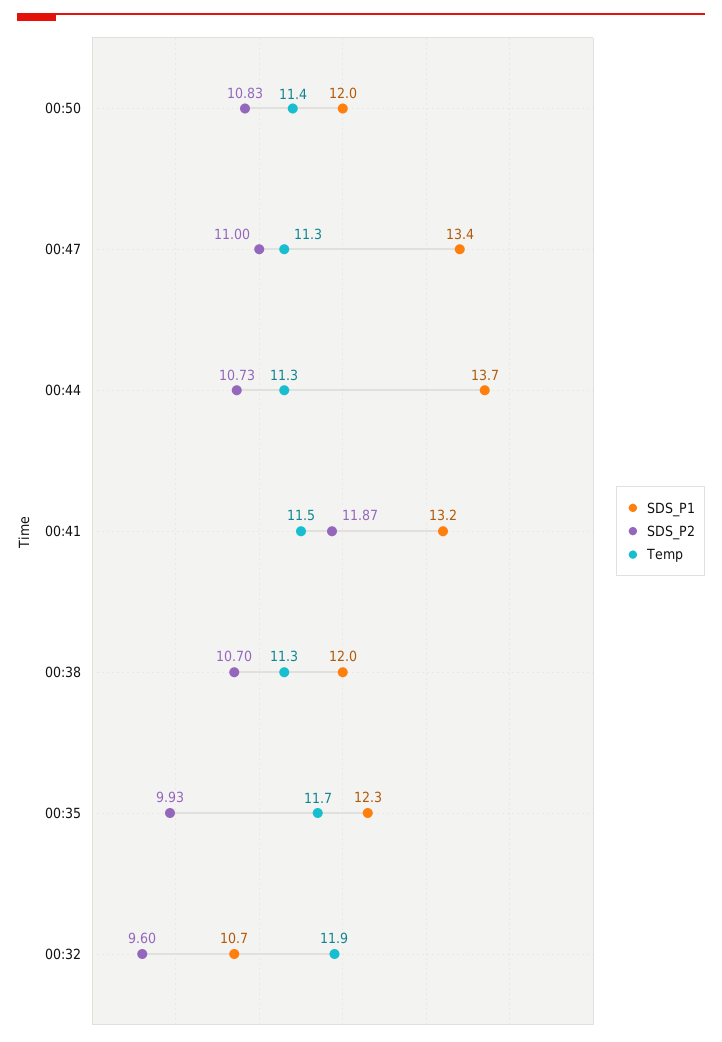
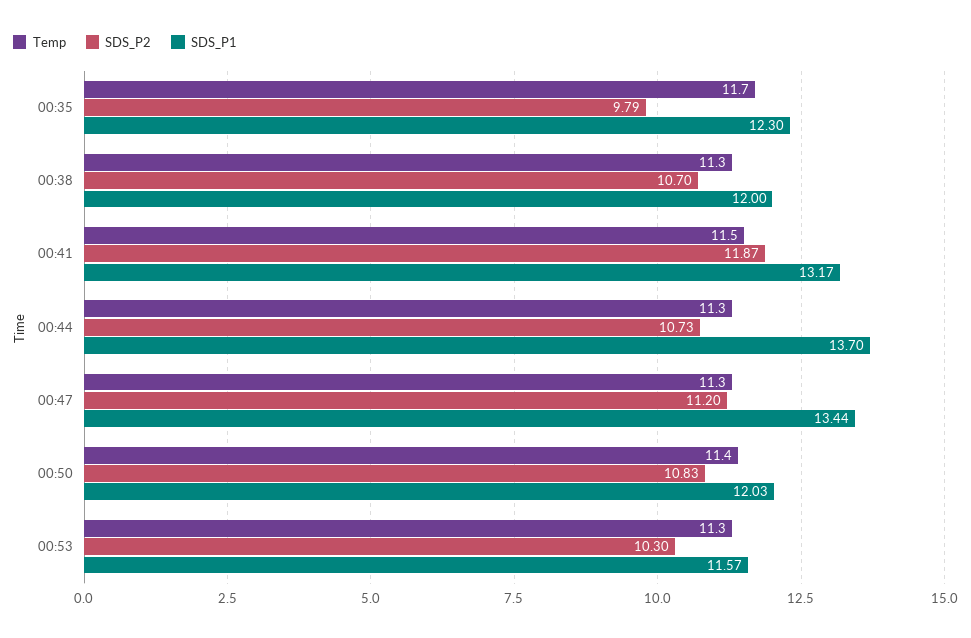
SDS_P2, 00:47: 11 -> 11.2
SDS_P2, 00:35: 9.93 -> 9.79
SDS_P1, 00:32: 10.7 -> none
SDS_P2, 00:32: 9.6 -> none
Temp, 00:32: 11.9 -> none
Temp, 00:53: none -> 11.3
SDS_P2, 00:53: none -> 10.3
SDS_P1, 00:53: none -> 11.57

